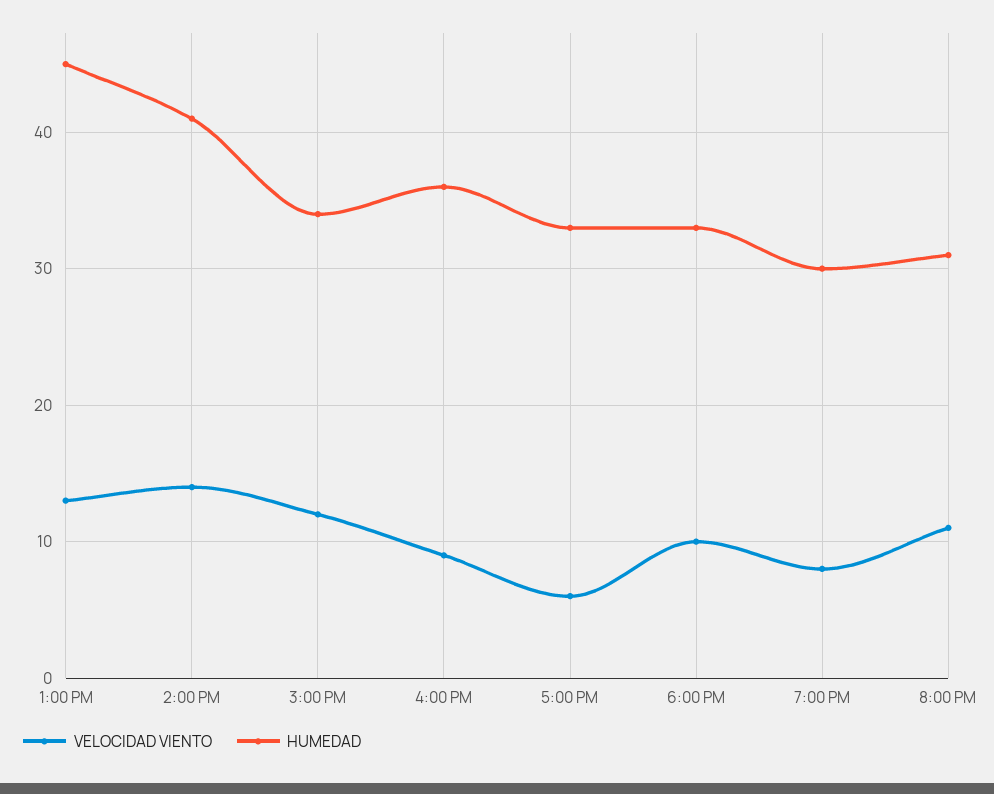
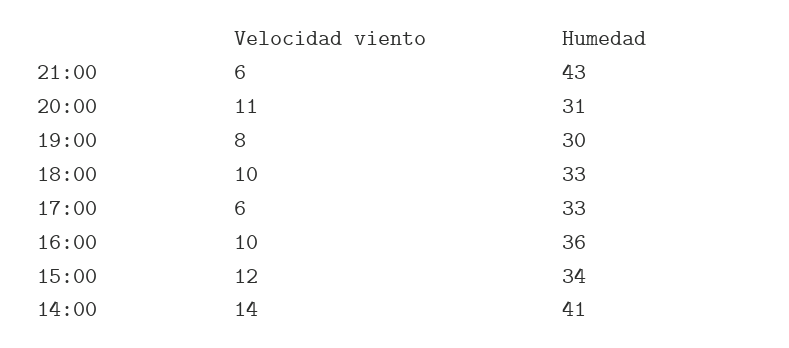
VELOCIDAD VIENTO, 1:00 PM: 13 -> none
HUMEDAD, 1:00 PM: 45 -> none
VELOCIDAD VIENTO, 4:00 PM: 9 -> 10
VELOCIDAD VIENTO, 21:00: none -> 6
HUMEDAD, 21:00: none -> 43

